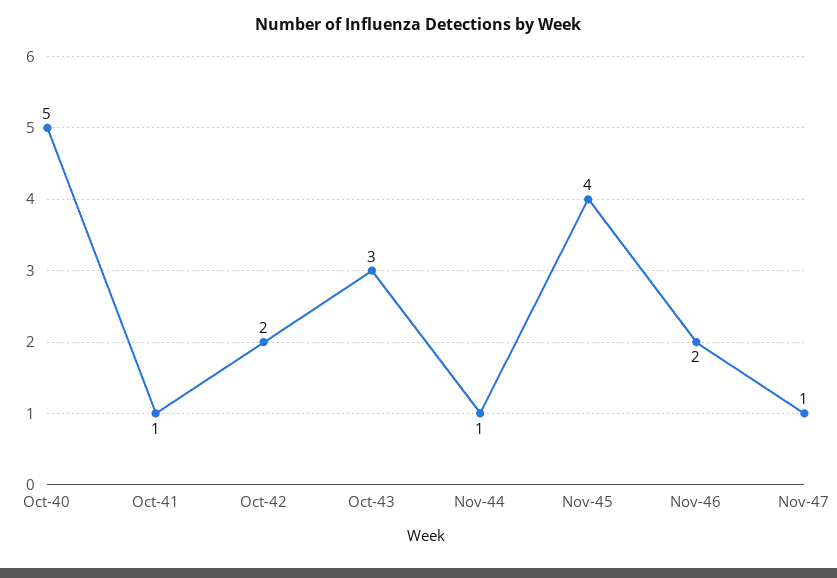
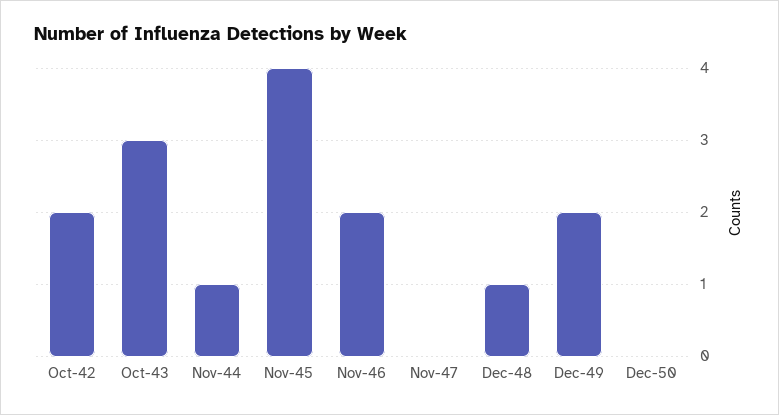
Oct-40: 5 -> none
Oct-41: 1 -> none
Nov-47: 1 -> 0
Dec-48: none -> 1
Dec-49: none -> 2
Dec-50: none -> 0

